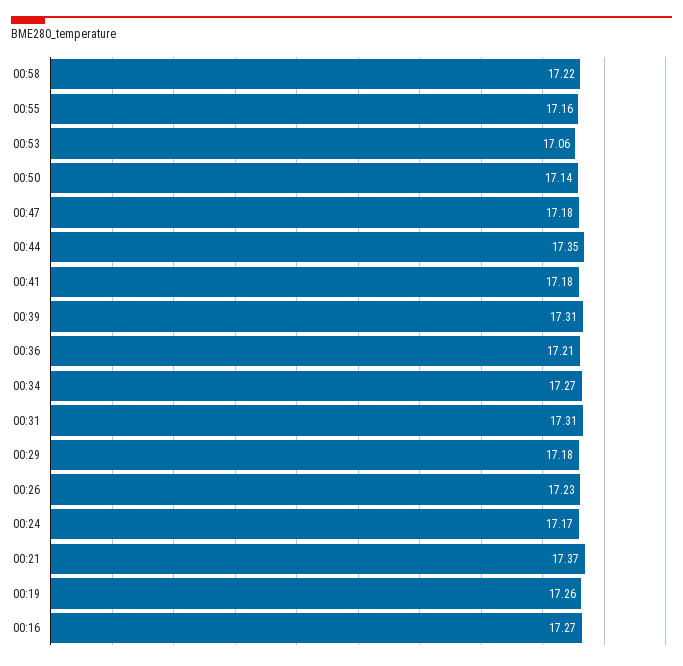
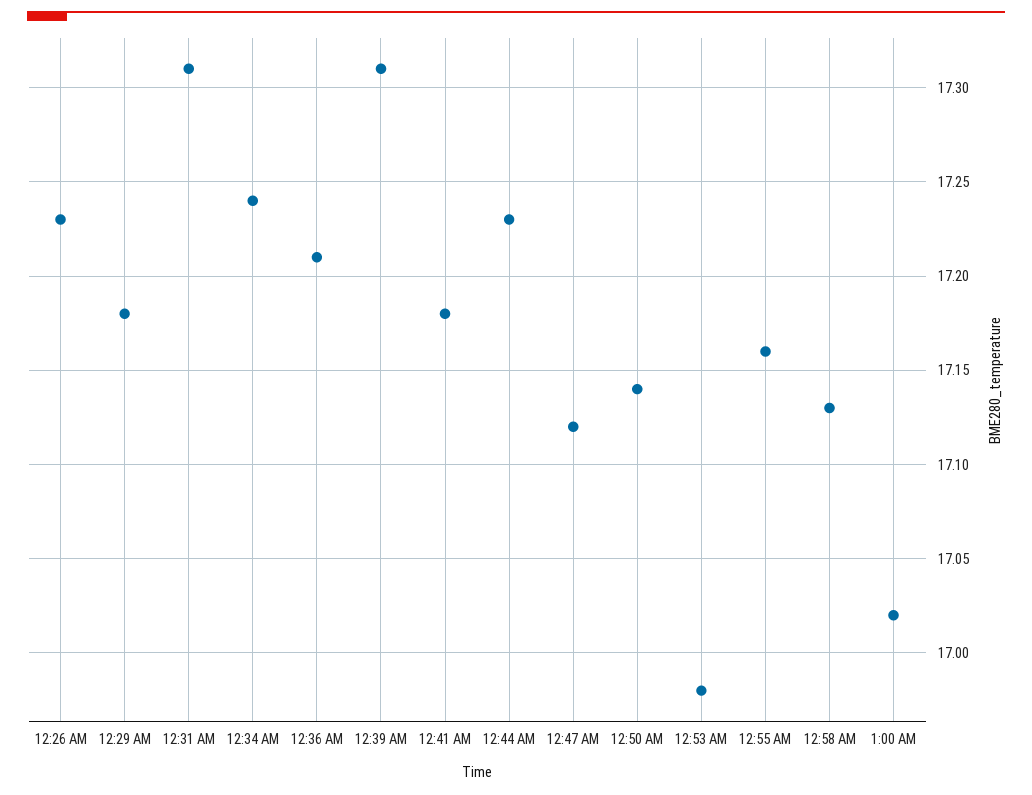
00:58: 17.22 -> 17.13
00:53: 17.06 -> 16.98
00:47: 17.18 -> 17.12
00:44: 17.35 -> 17.23
00:34: 17.27 -> 17.24
00:24: 17.17 -> none
00:21: 17.37 -> none
00:19: 17.26 -> none
00:16: 17.27 -> none
1:00 AM: none -> 17.02

